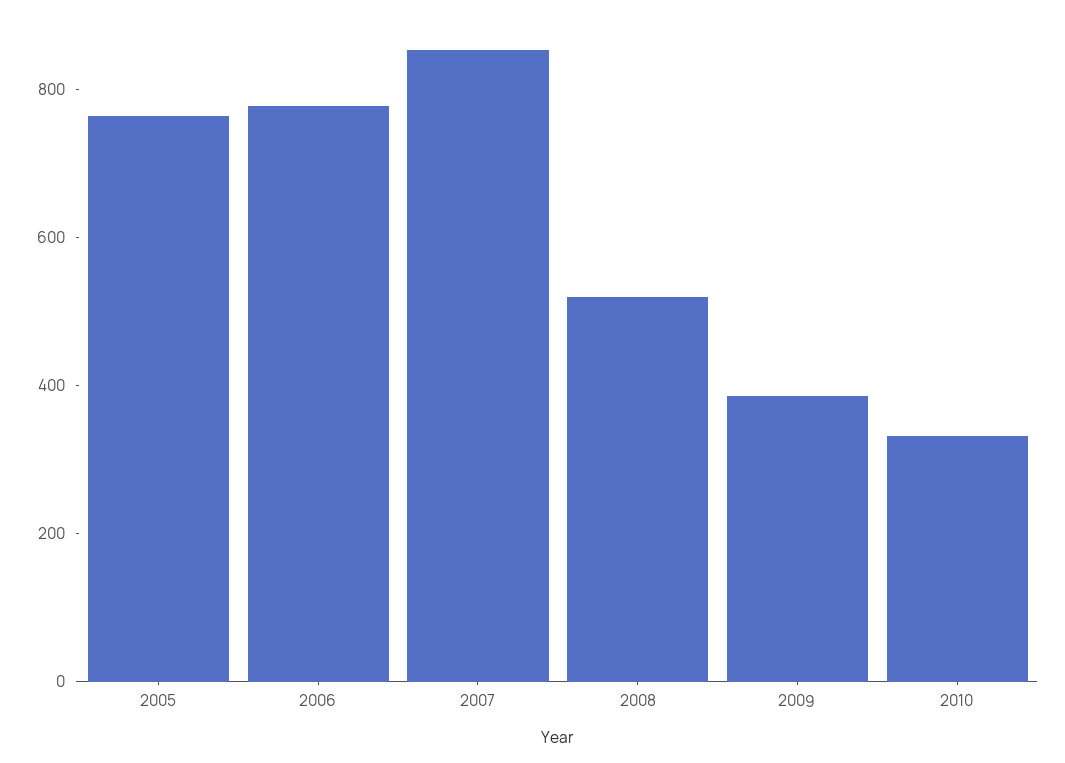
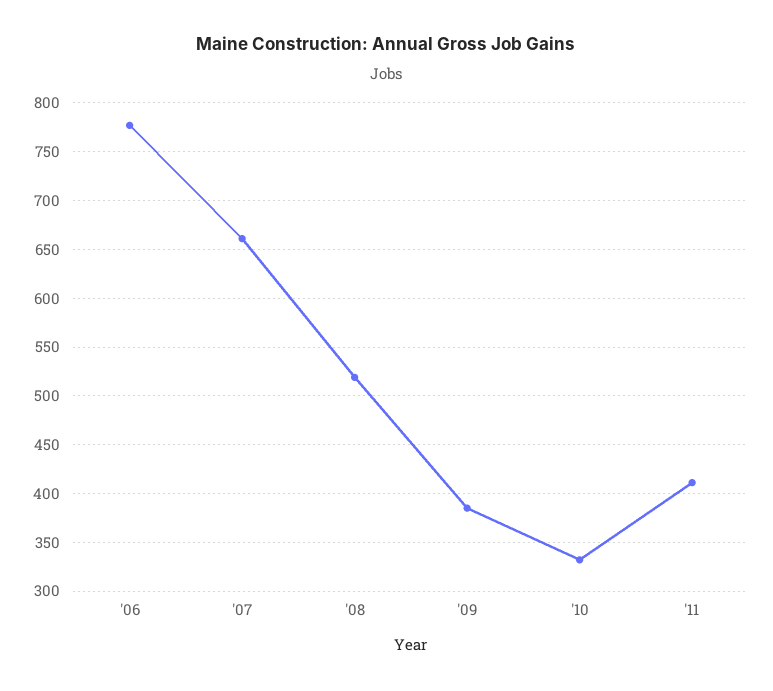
2005: 750 -> none
2007: 850 -> 660
'11: none -> 410

